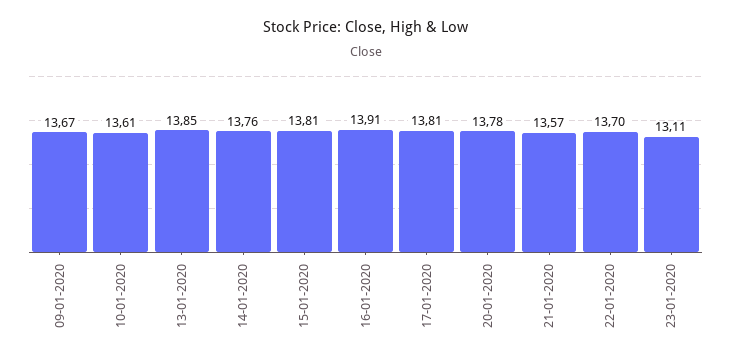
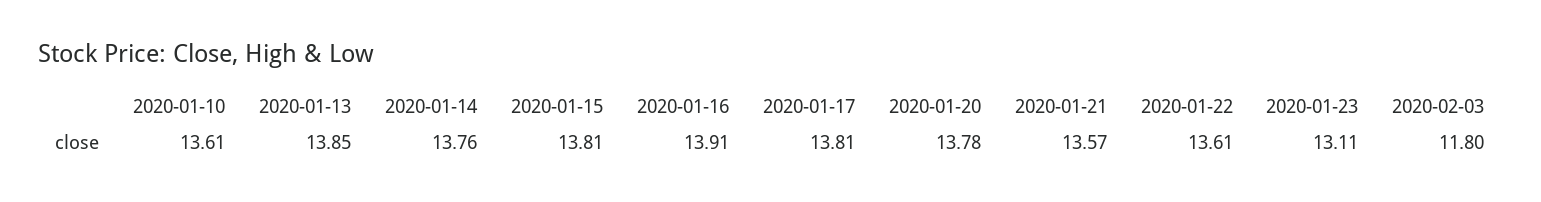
09-01-2020: 13.67 -> none
22-01-2020: 13.7 -> 13.61
2020-02-03: none -> 11.8

